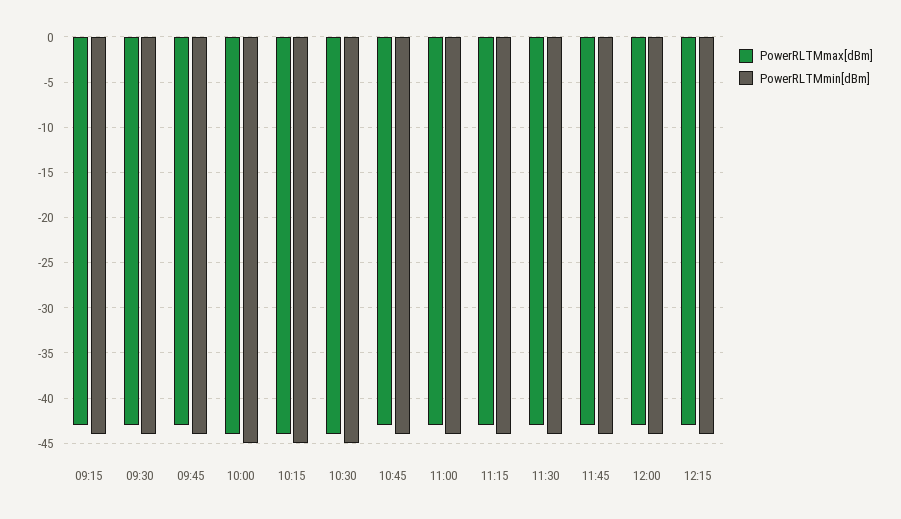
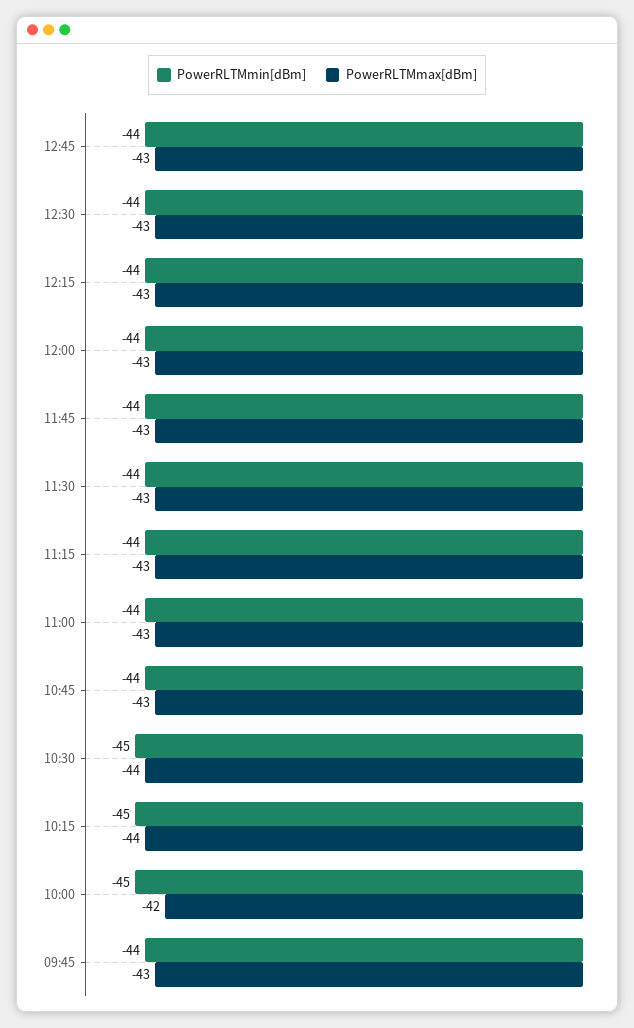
PowerRLTMmax[dBm], 09:15: -43 -> none
PowerRLTMmin[dBm], 09:15: -44 -> none
PowerRLTMmax[dBm], 09:30: -43 -> none
PowerRLTMmin[dBm], 09:30: -44 -> none
PowerRLTMmax[dBm], 10:00: -44 -> -42
PowerRLTMmin[dBm], 12:45: none -> -44
PowerRLTMmax[dBm], 12:45: none -> -43
PowerRLTMmin[dBm], 12:30: none -> -44
PowerRLTMmax[dBm], 12:30: none -> -43

